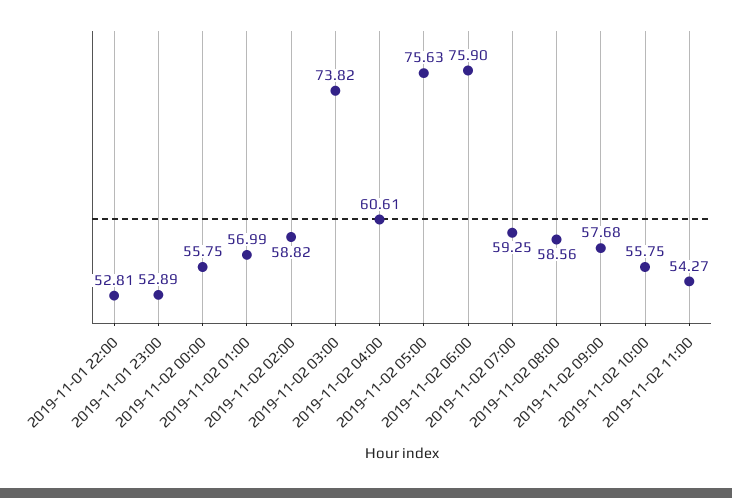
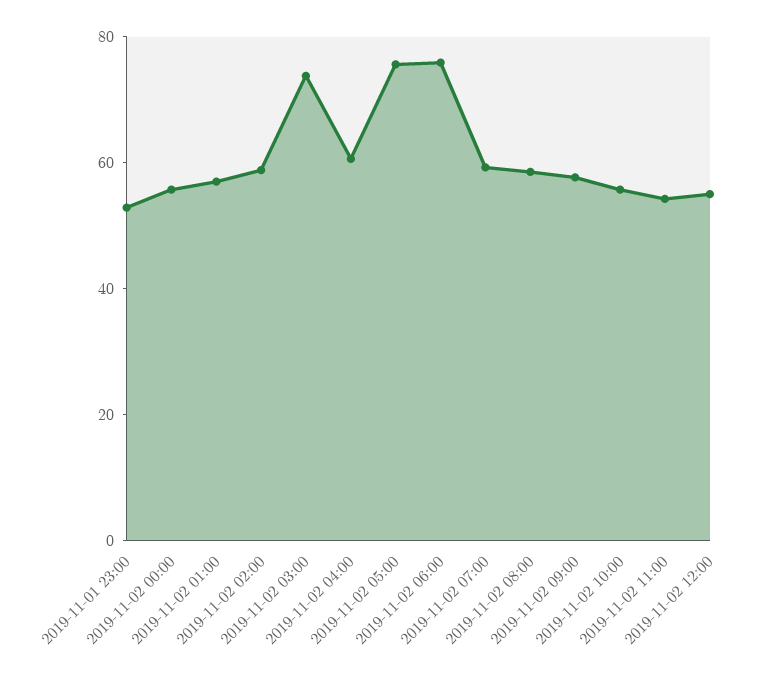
2019-11-01 22:00: 52.81 -> none
2019-11-02 12:00: none -> 55

